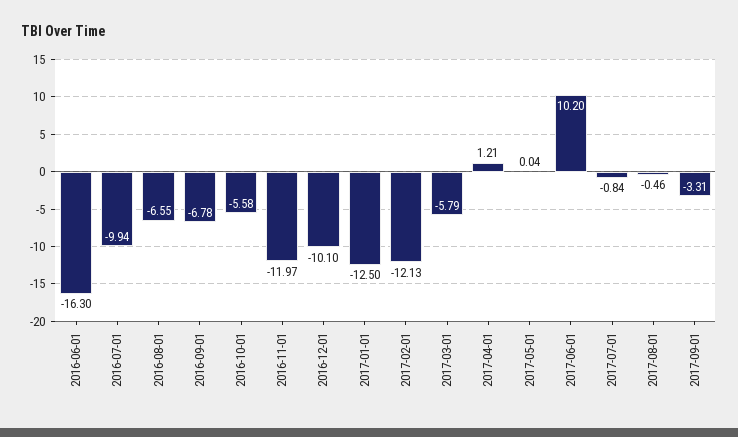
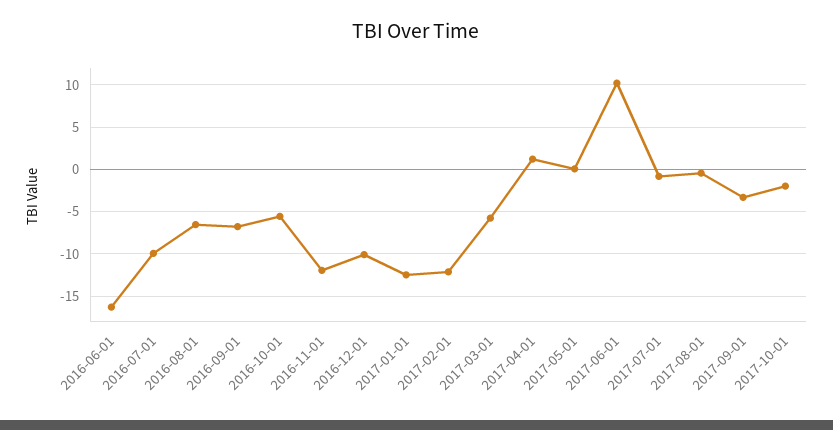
2017-10-01: none -> -2

